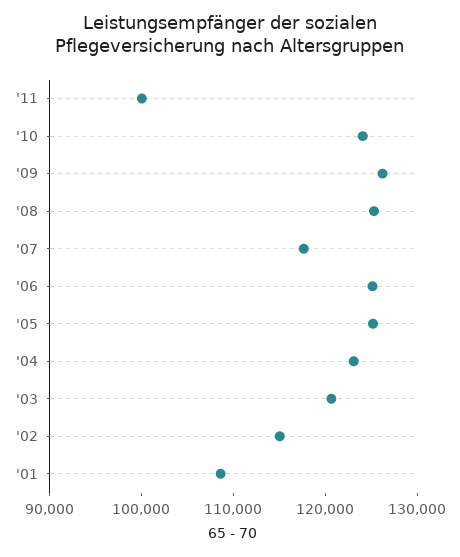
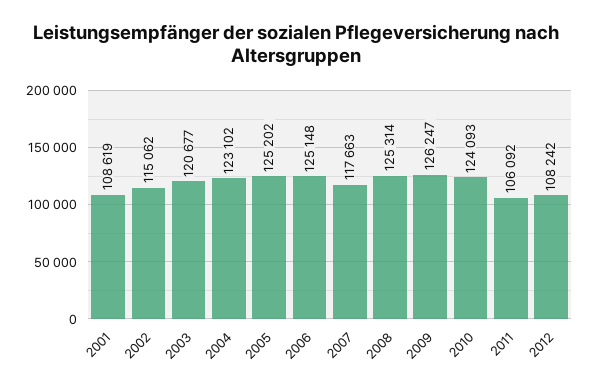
'11: 100000 -> 106092
2012: none -> 108242

